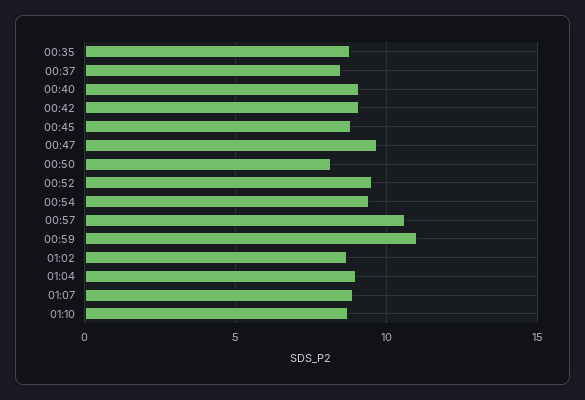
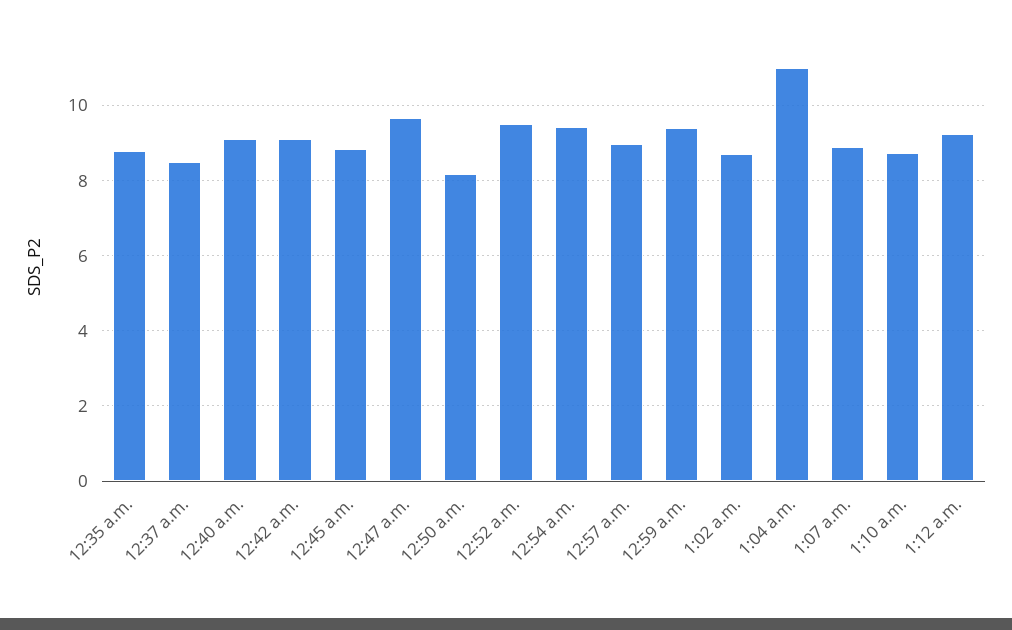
00:57: 10.5 -> 9
00:59: 11 -> 9.4
01:04: 9 -> 11
1:12 a.m.: none -> 9.2

